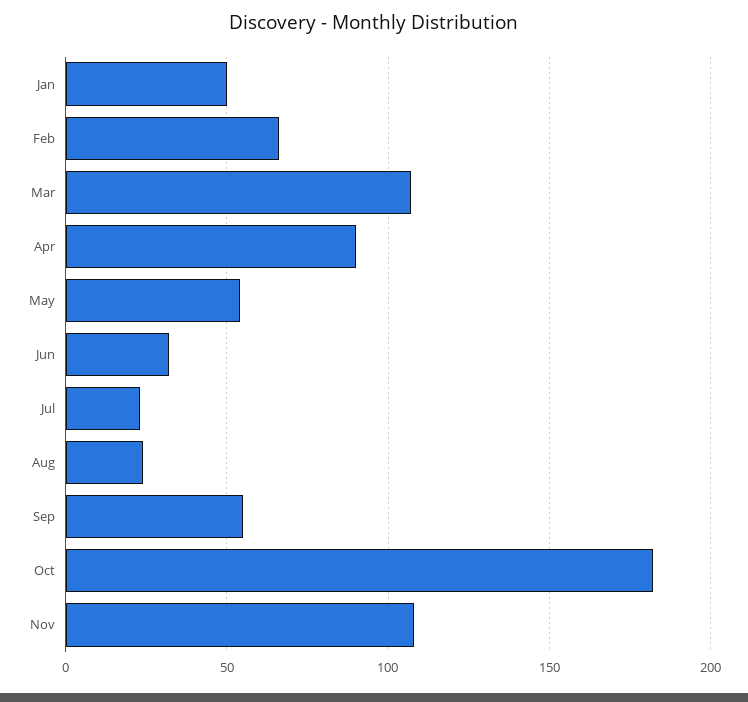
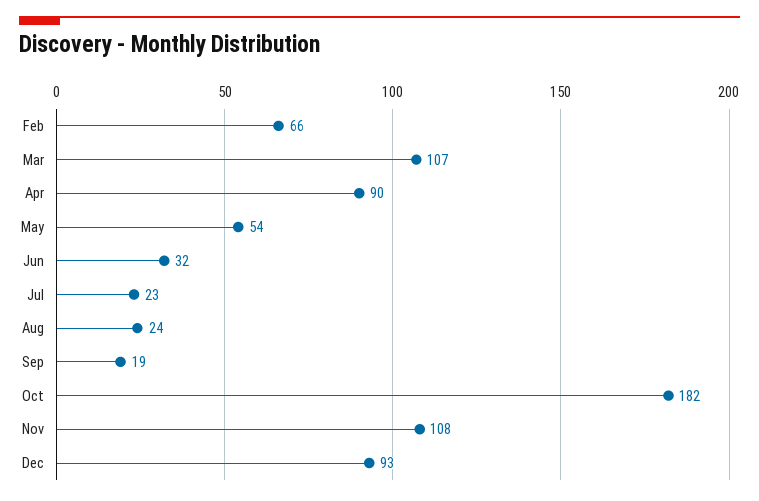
Jan: 50 -> none
Sep: 55 -> 19
Dec: none -> 93

